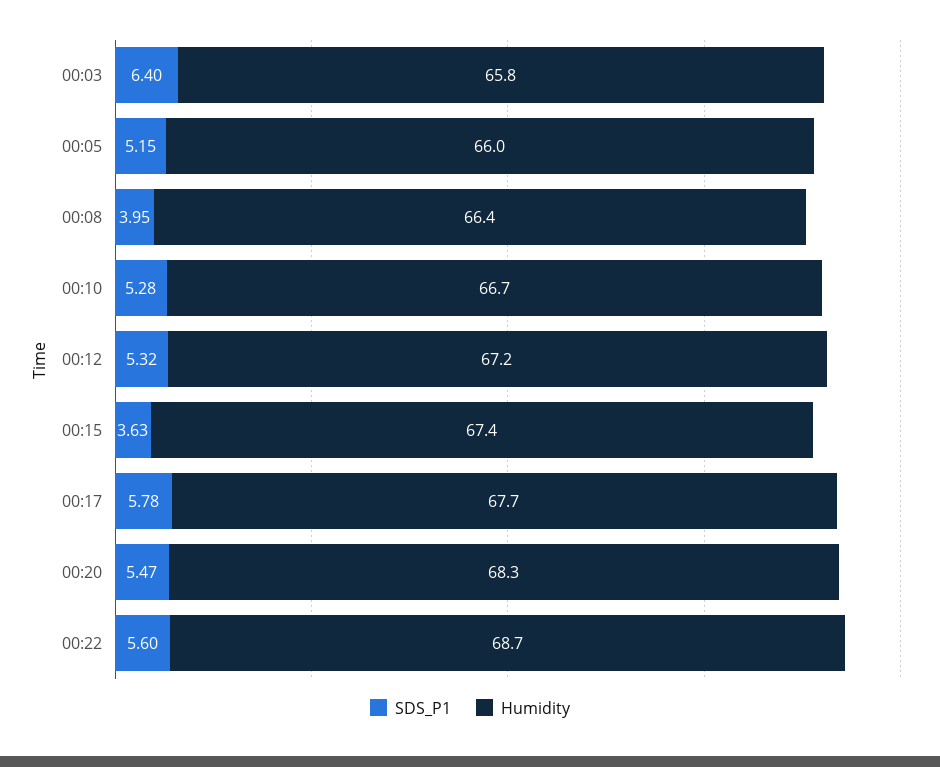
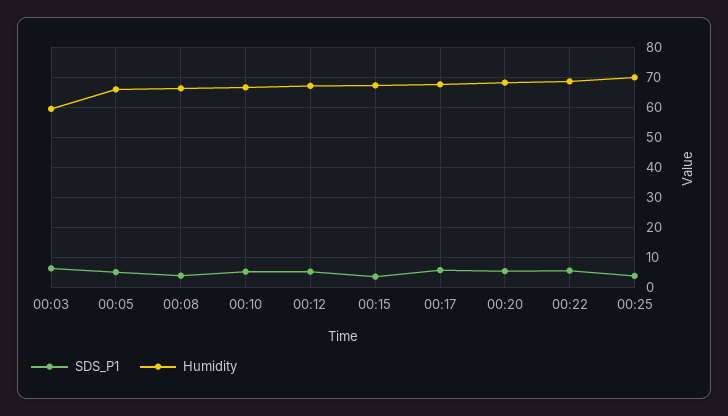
Humidity, 00:03: 65.8 -> 60
SDS_P1, 00:25: none -> 4
Humidity, 00:25: none -> 70

